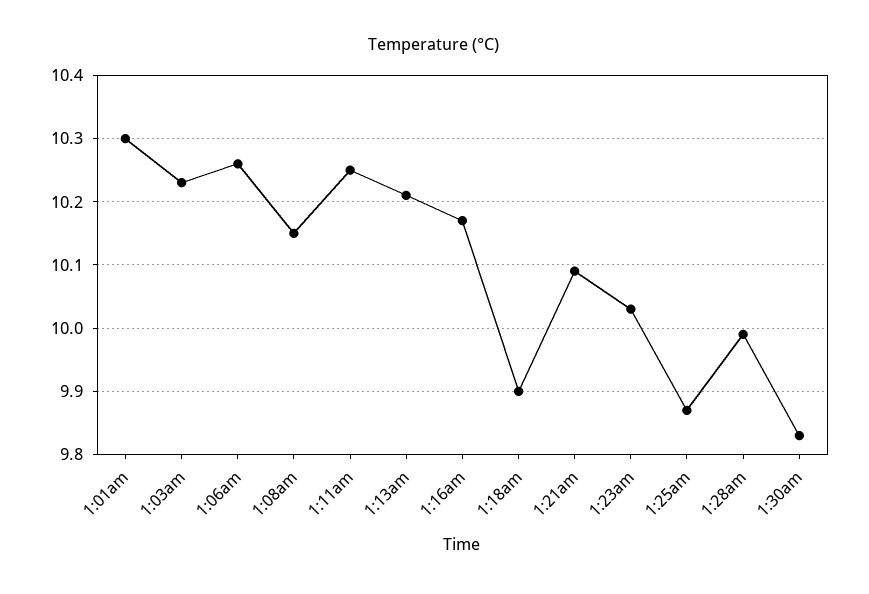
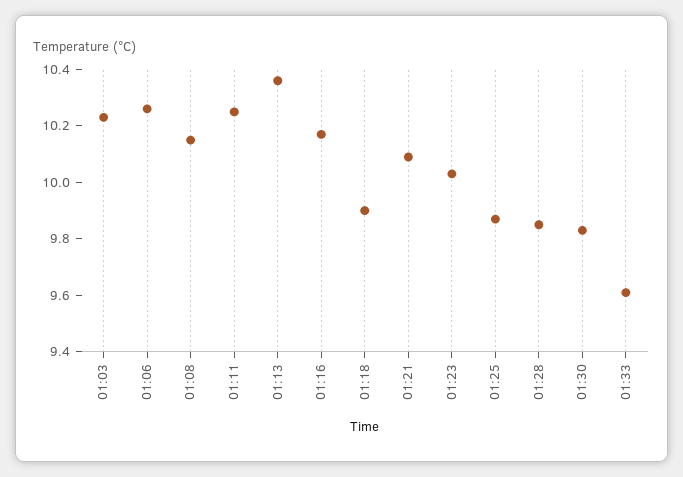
1:01am: 10.3 -> none
1:13am: 10.21 -> 10.35
1:28am: 9.99 -> 9.85
01:33: none -> 9.6

